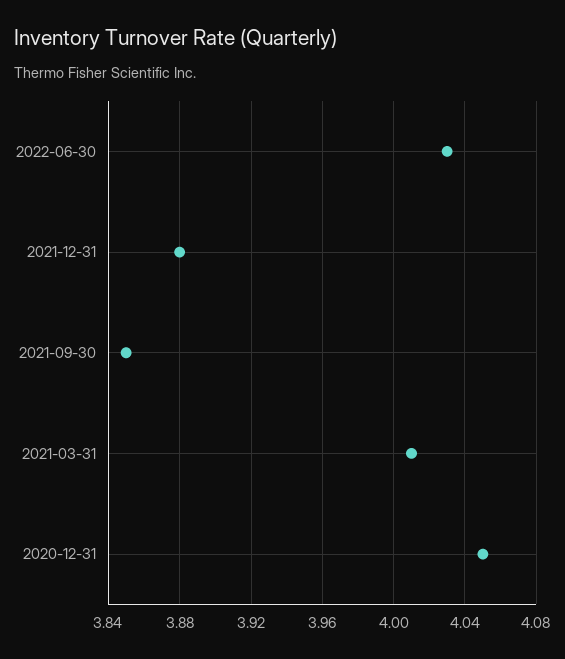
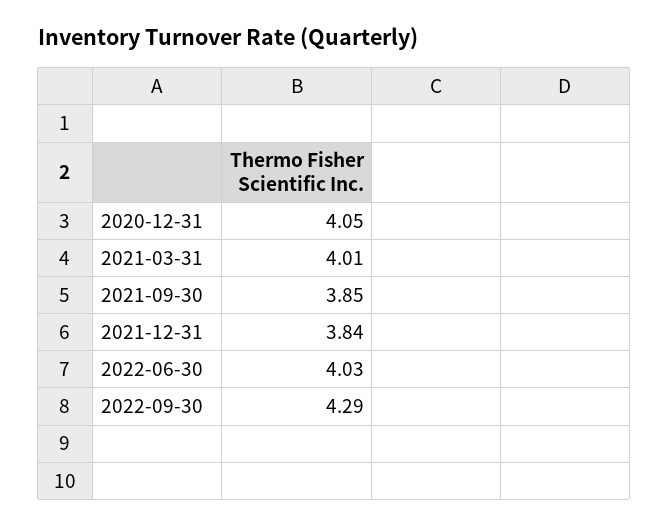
2021-12-31: 3.88 -> 3.84
2022-09-30: none -> 4.29

